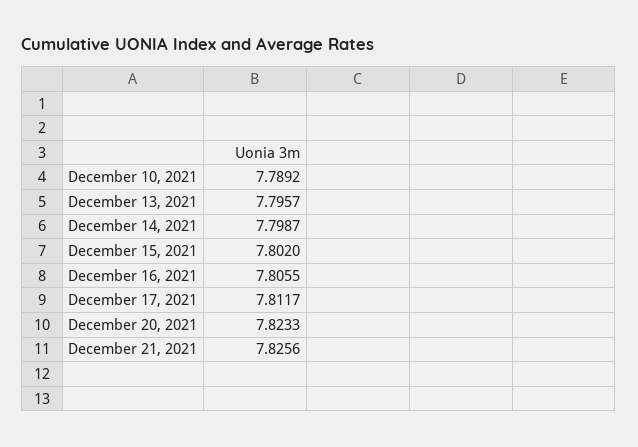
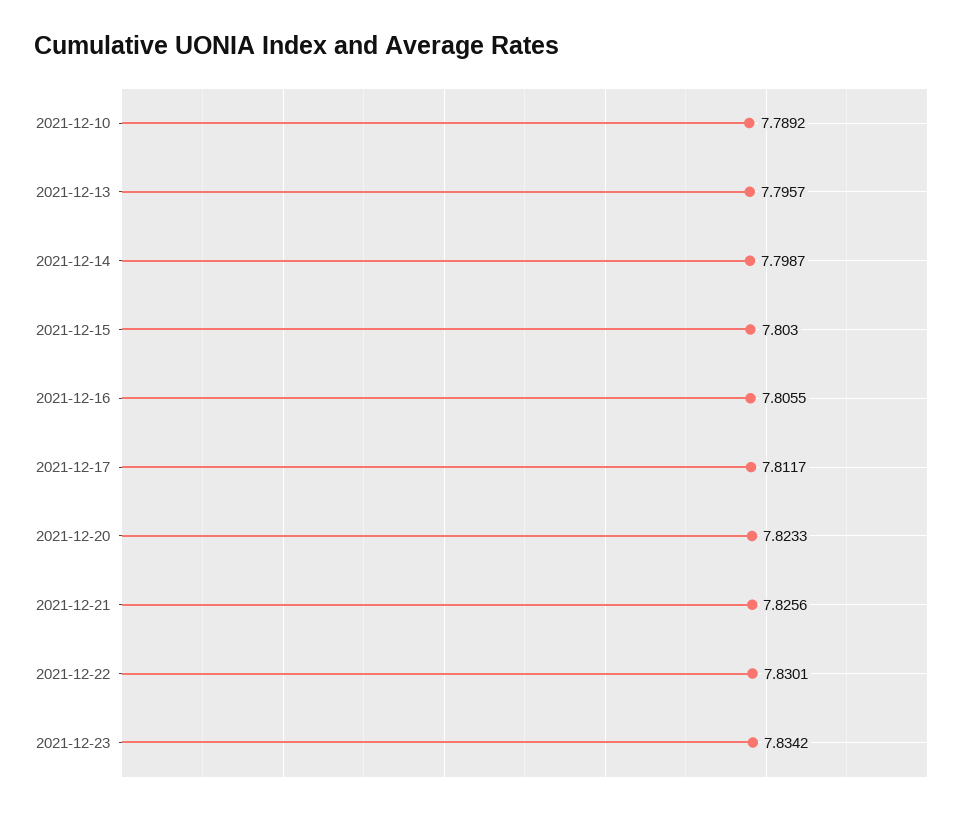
December 15, 2021: 7.802 -> 7.803
2021-12-22: none -> 7.8301
2021-12-23: none -> 7.8342

